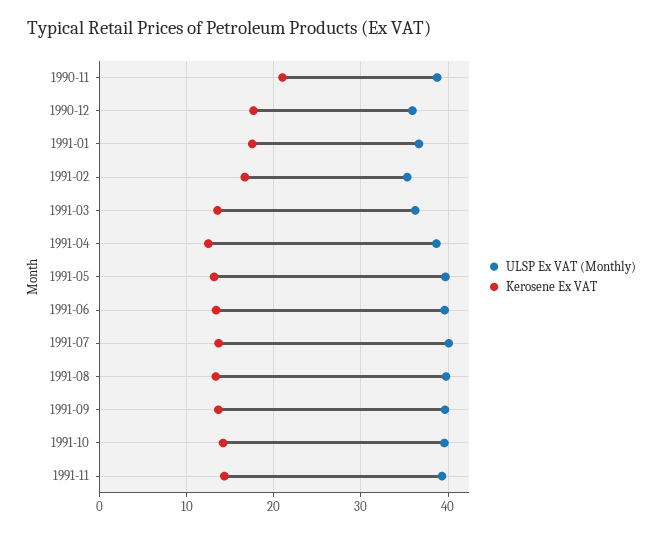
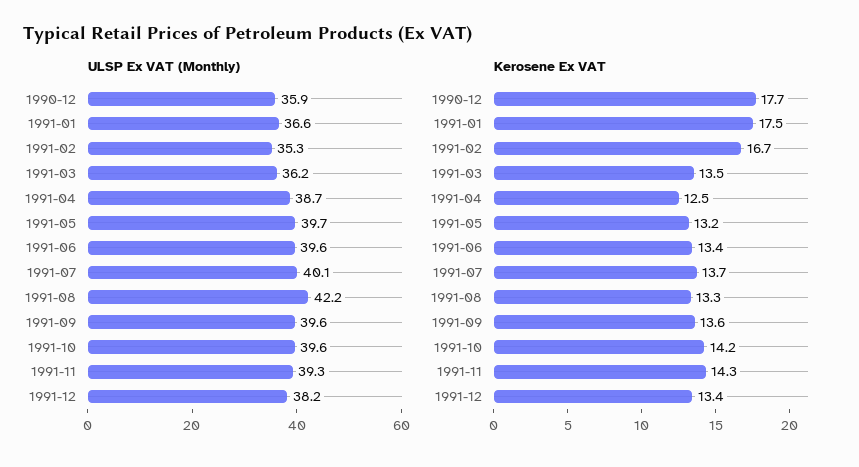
ULSP Ex VAT (Monthly), 1990-11: 39 -> none
Kerosene Ex VAT, 1990-11: 21 -> none
ULSP Ex VAT (Monthly), 1991-08: 40 -> 42.2
ULSP Ex VAT (Monthly), 1991-12: none -> 38.2
Kerosene Ex VAT, 1991-12: none -> 13.4

